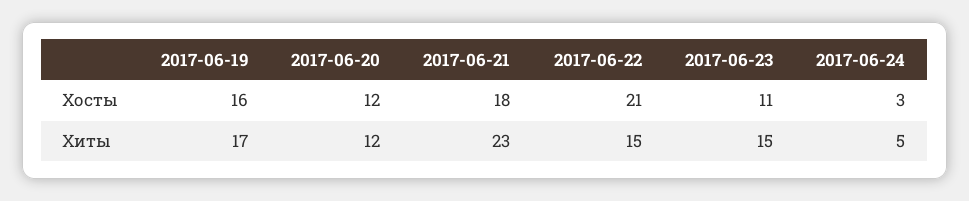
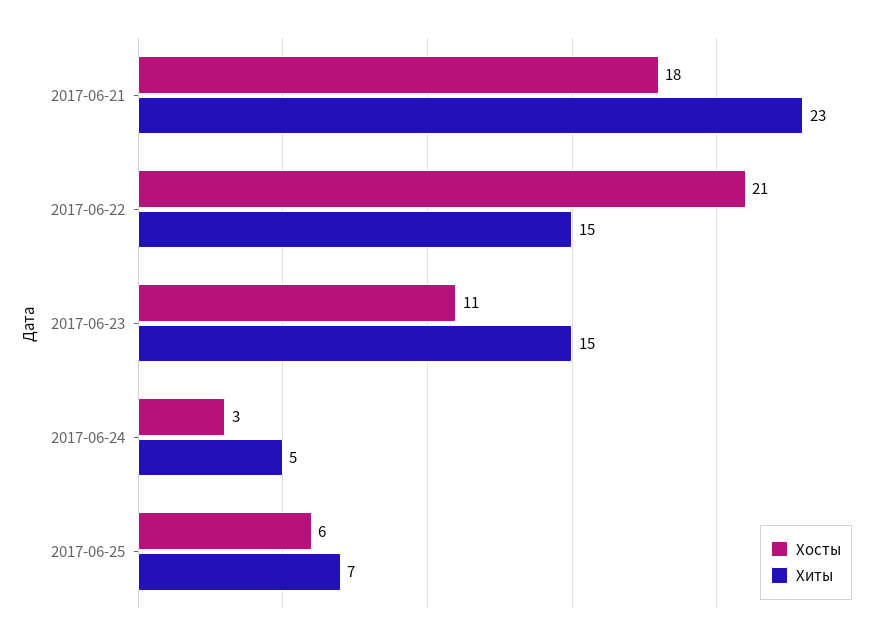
Хосты, 2017-06-19: 16 -> none
Хосты, 2017-06-20: 12 -> none
Хиты, 2017-06-19: 17 -> none
Хиты, 2017-06-20: 12 -> none
Хосты, 2017-06-25: none -> 6
Хиты, 2017-06-25: none -> 7

